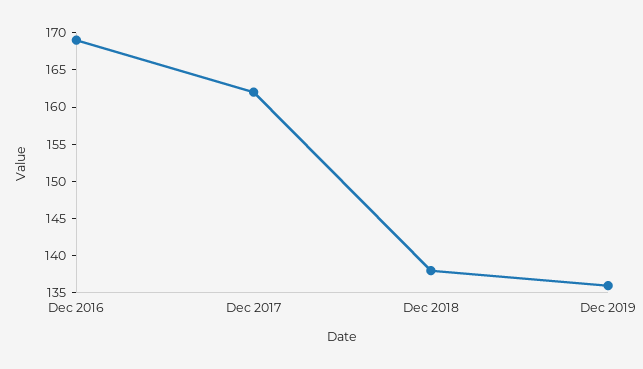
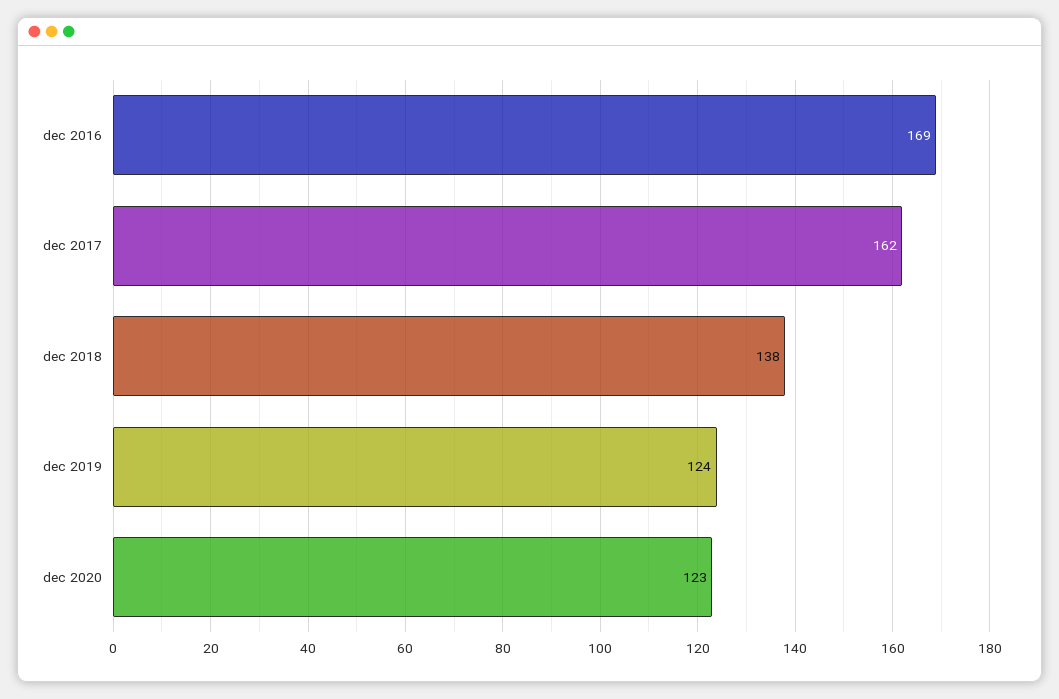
Dec 2019: 135 -> 124
dec 2020: none -> 123

